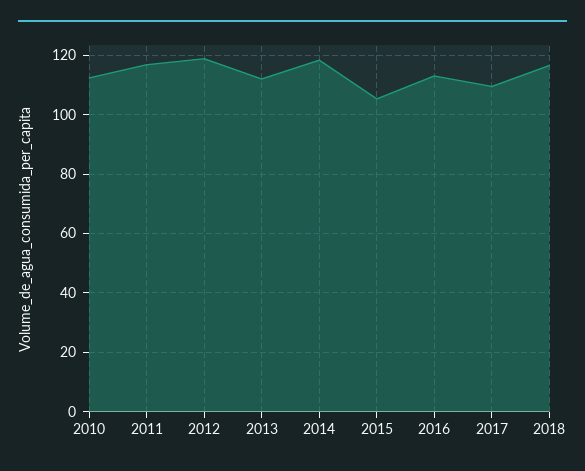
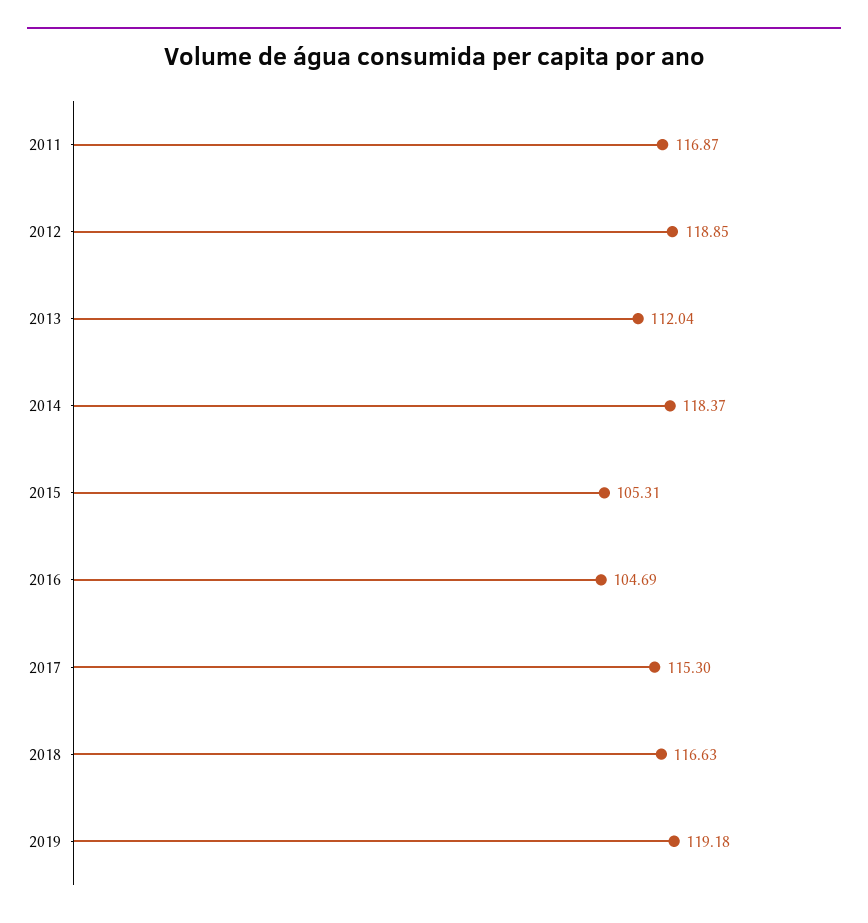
2010: 112.5 -> none
2016: 112.5 -> 104.69
2017: 110 -> 115.3
2019: none -> 119.18

